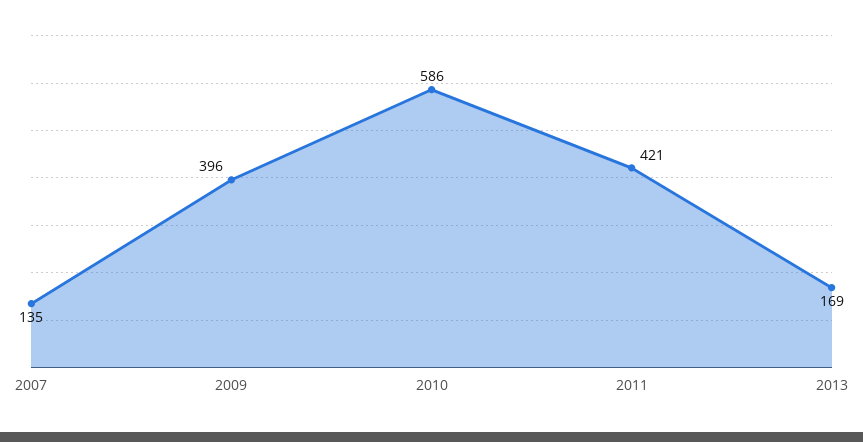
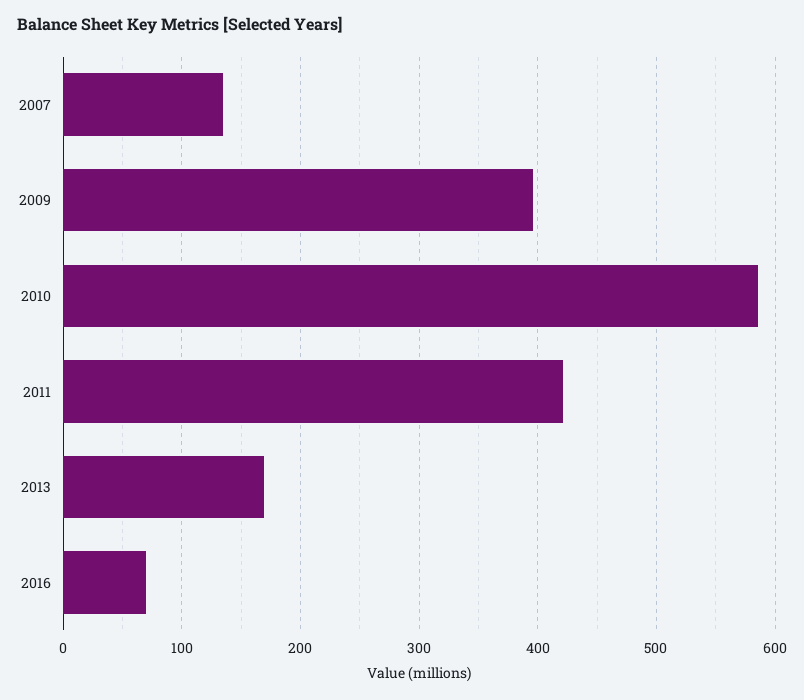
2016: none -> 70

